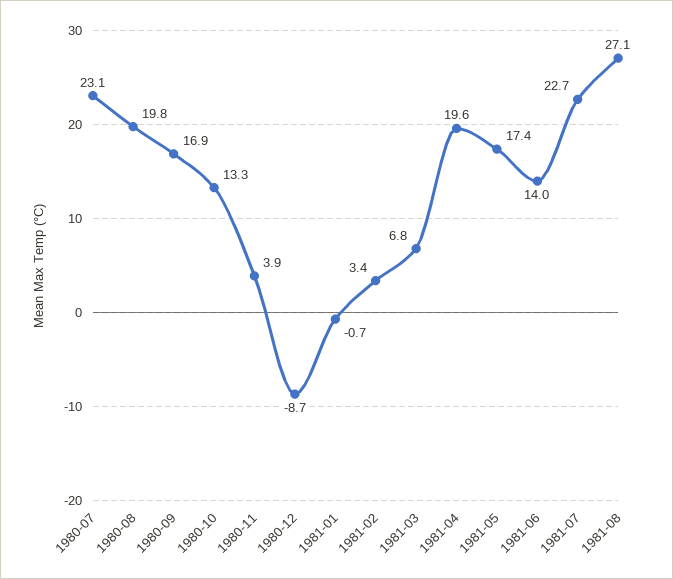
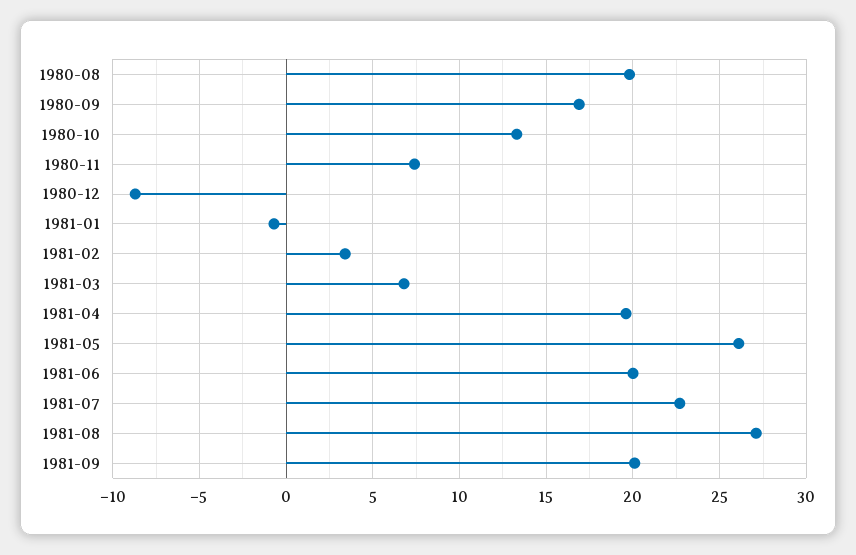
1980-07: 23.1 -> none
1980-11: 3.9 -> 7.5
1981-05: 17.4 -> 26
1981-06: 14 -> 20
1981-09: none -> 20

